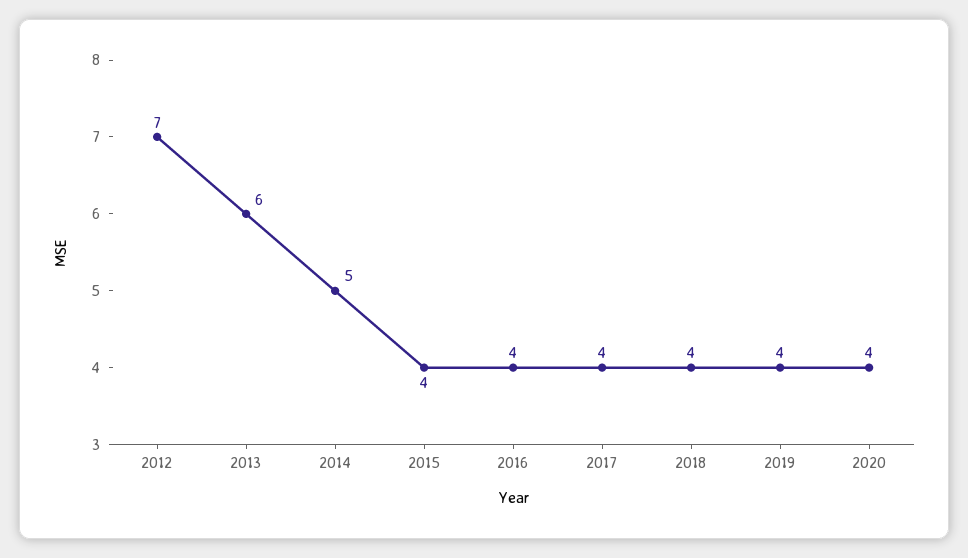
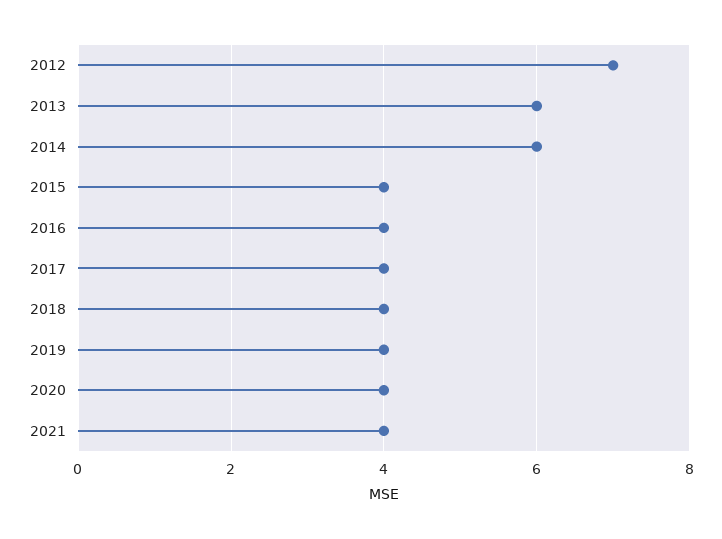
2014: 5 -> 6
2021: none -> 4

